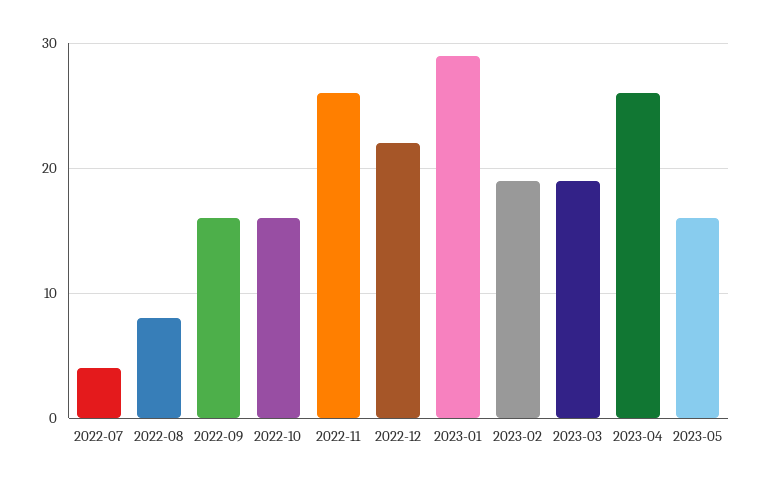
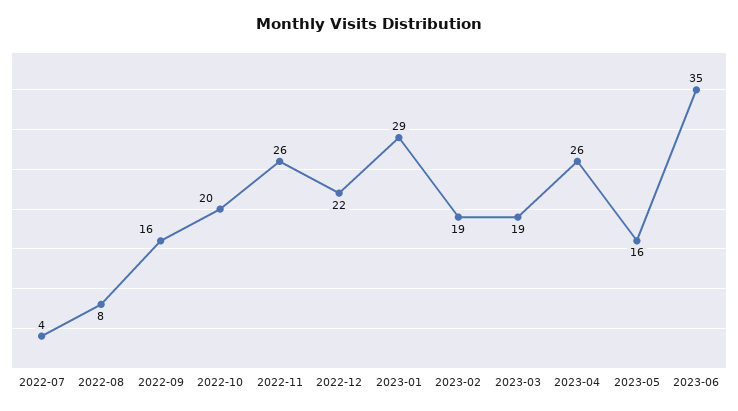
2022-10: 16 -> 20
2023-06: none -> 35

